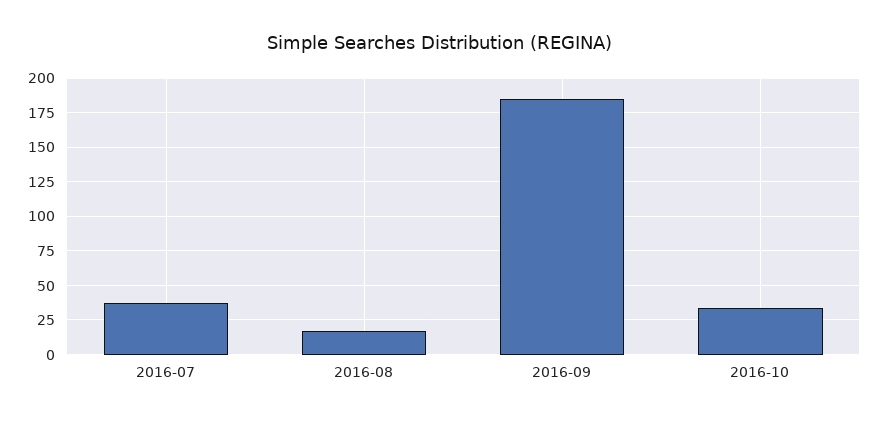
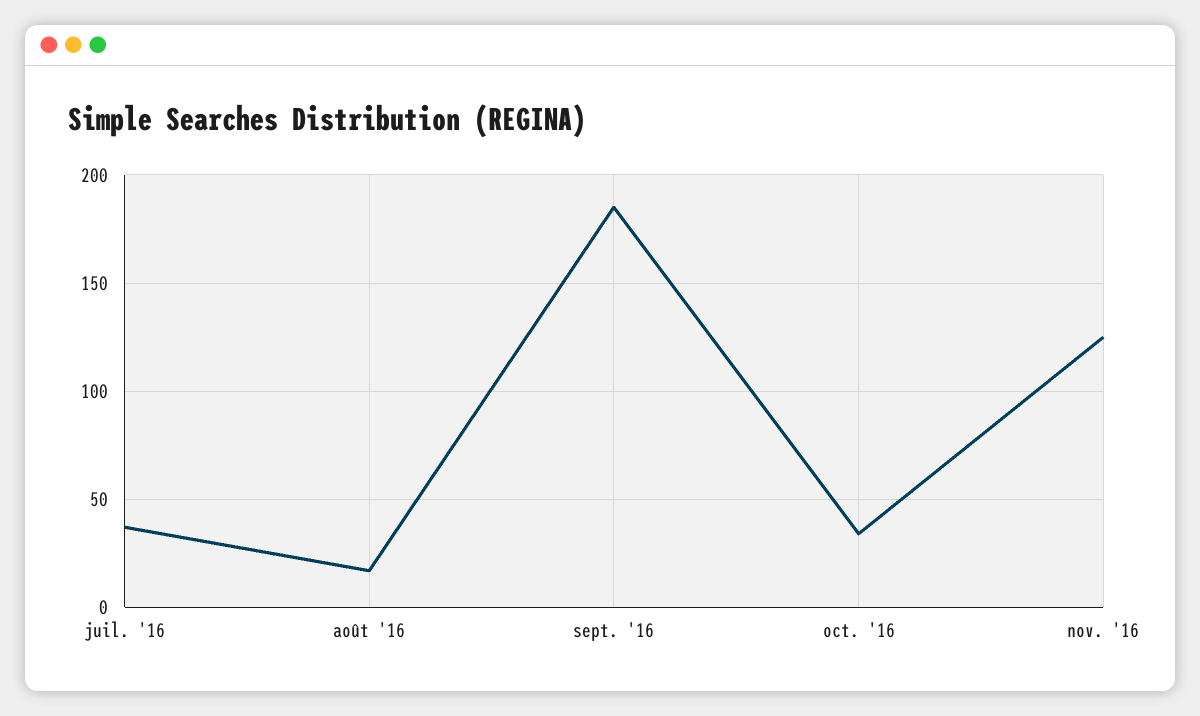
nov. '16: none -> 125

